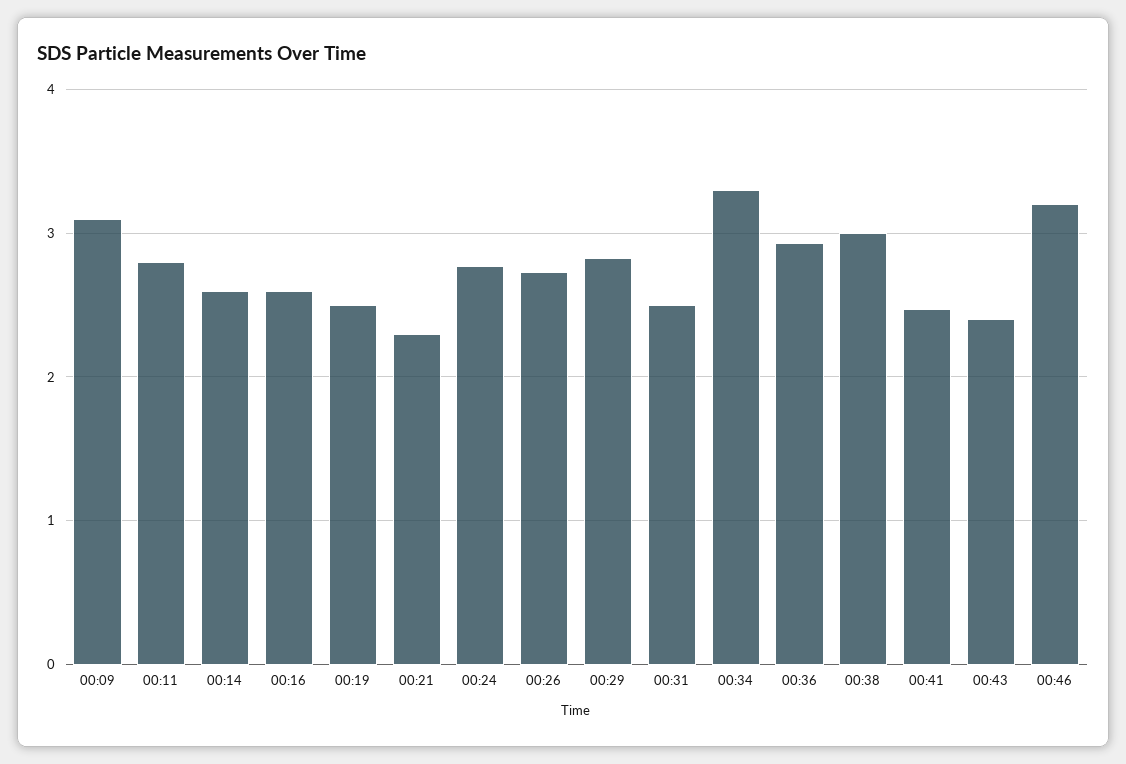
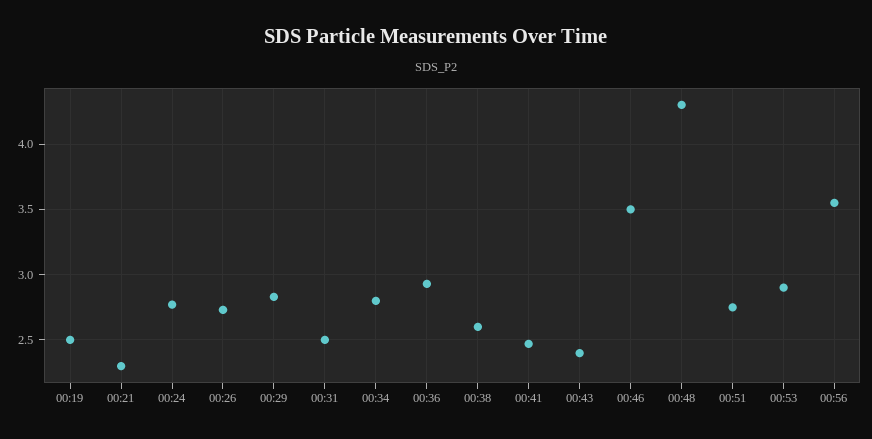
00:09: 3.1 -> none
00:11: 2.8 -> none
00:14: 2.6 -> none
00:16: 2.6 -> none
00:34: 3.3 -> 2.8
00:38: 3 -> 2.6
00:46: 3.2 -> 3.5
00:48: none -> 4.3
00:51: none -> 2.75
00:53: none -> 2.9
00:56: none -> 3.55

